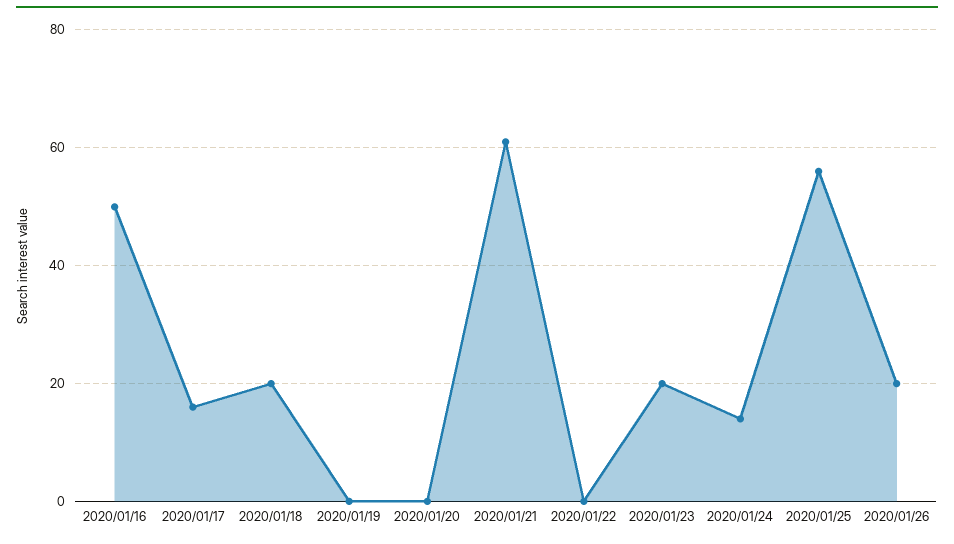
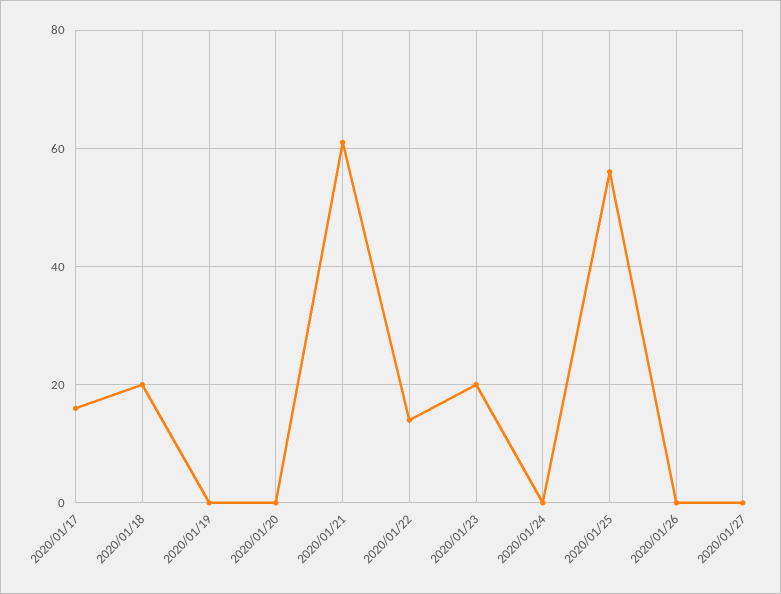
2020/01/16: 50 -> none
2020/01/22: 0 -> 15
2020/01/24: 15 -> 0
2020/01/26: 20 -> 0
2020/01/27: none -> 0

